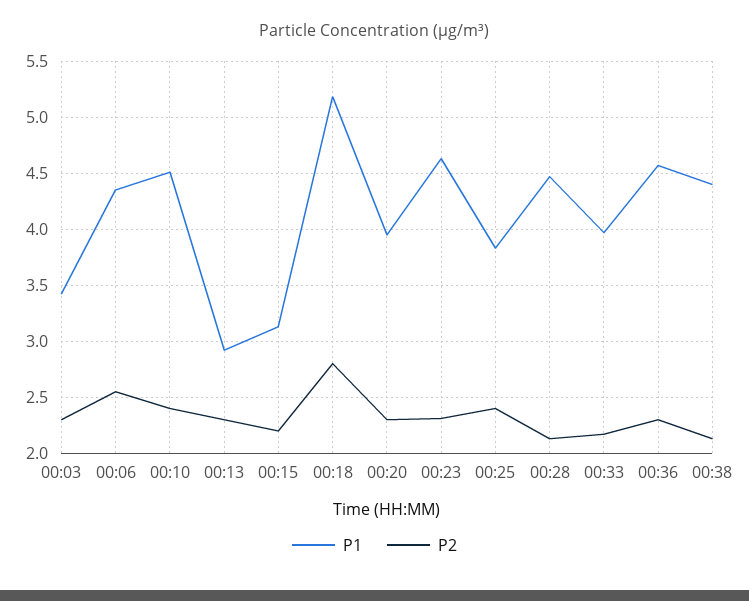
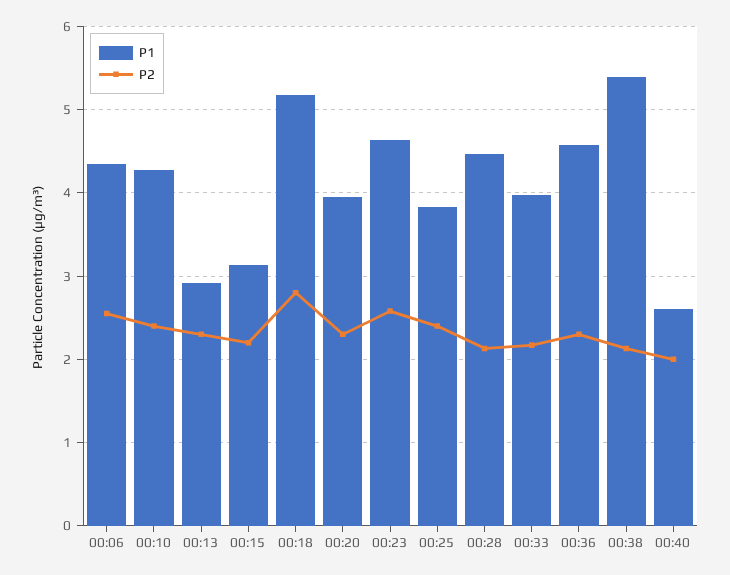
P1, 00:03: 3.4 -> none
P2, 00:03: 2.3 -> none
P1, 00:10: 4.5 -> 4.3
P2, 00:23: 2.3 -> 2.6
P1, 00:38: 4.4 -> 5.4
P1, 00:40: none -> 2.6
P2, 00:40: none -> 2

